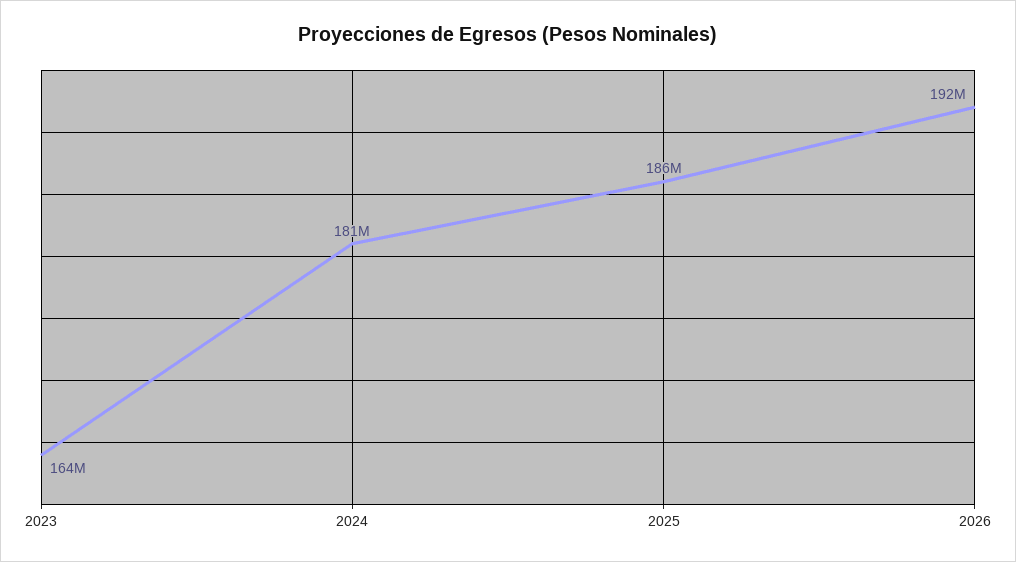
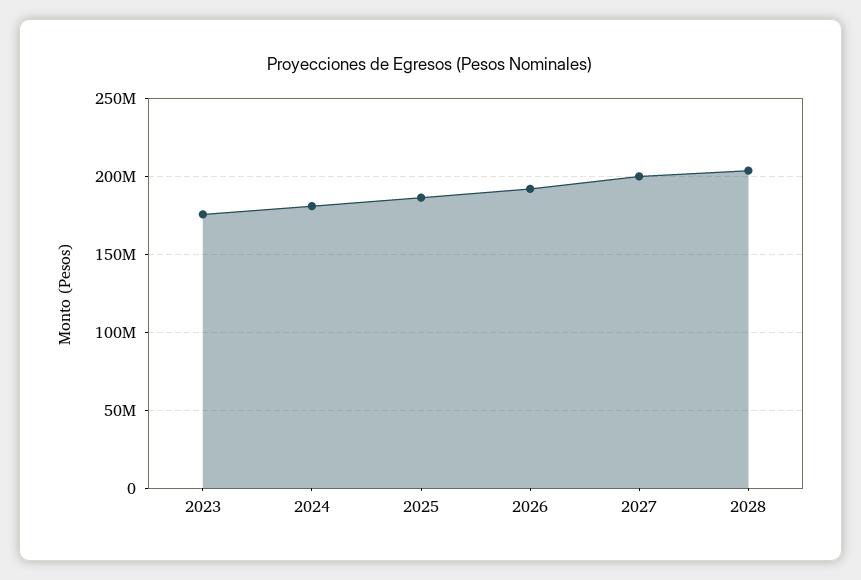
2023: 164000000 -> 175000000
2027: none -> 200000000
2028: none -> 205000000

